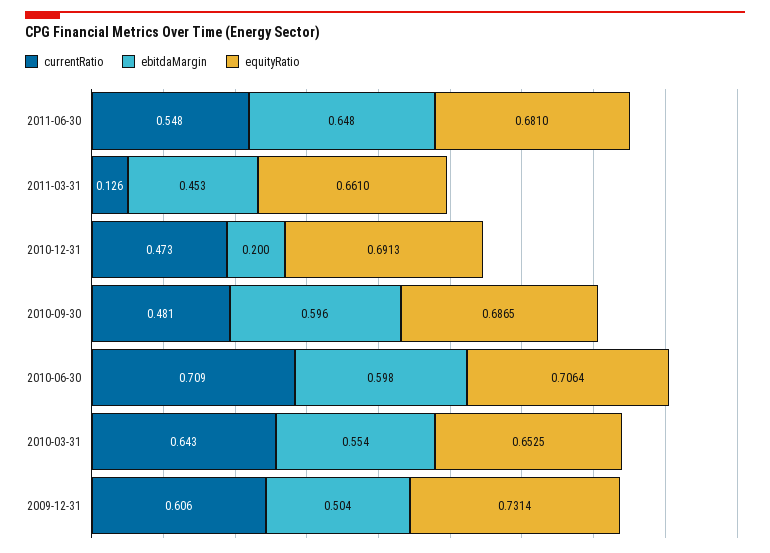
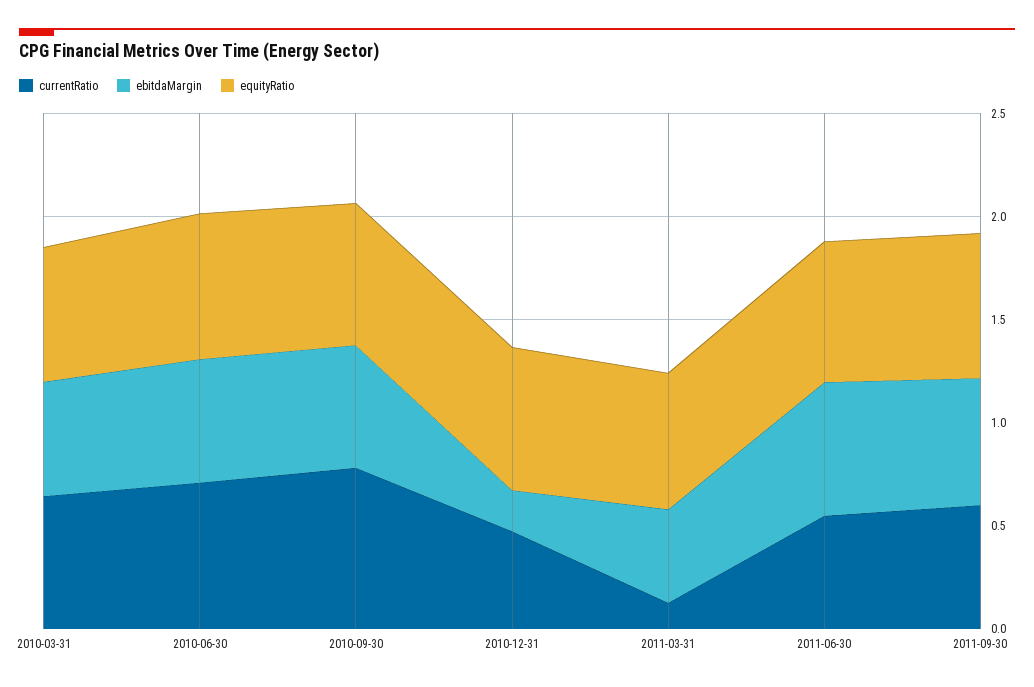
currentRatio, 2010-09-30: 0.481 -> 0.8
currentRatio, 2009-12-31: 0.606 -> none
ebitdaMargin, 2009-12-31: 0.504 -> none
equityRatio, 2009-12-31: 0.7314 -> none
currentRatio, 2011-09-30: none -> 0.6
ebitdaMargin, 2011-09-30: none -> 0.6
equityRatio, 2011-09-30: none -> 0.7

